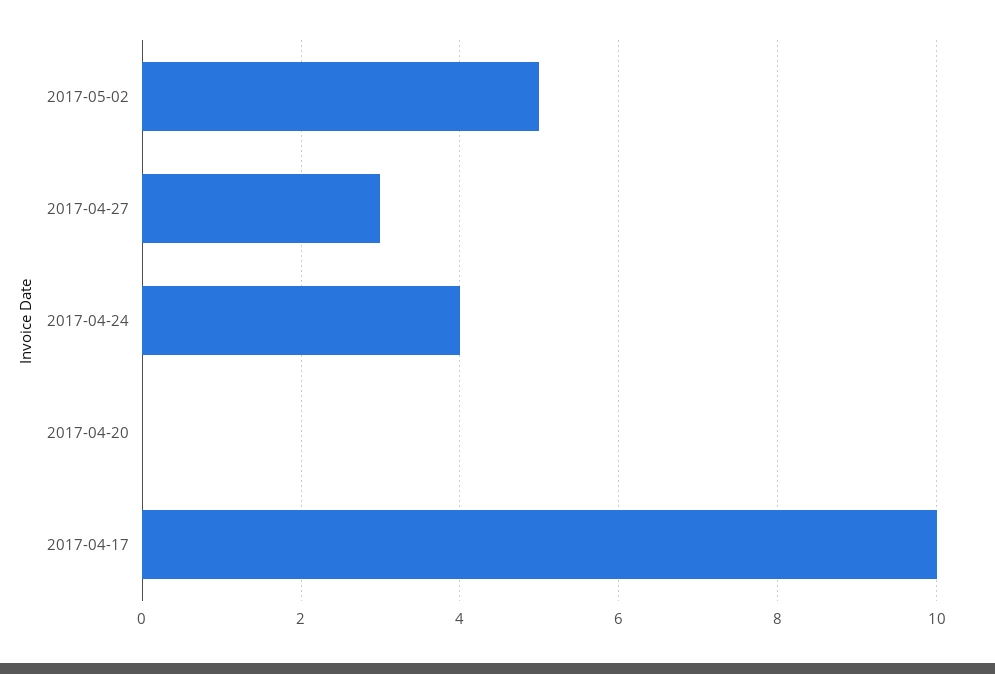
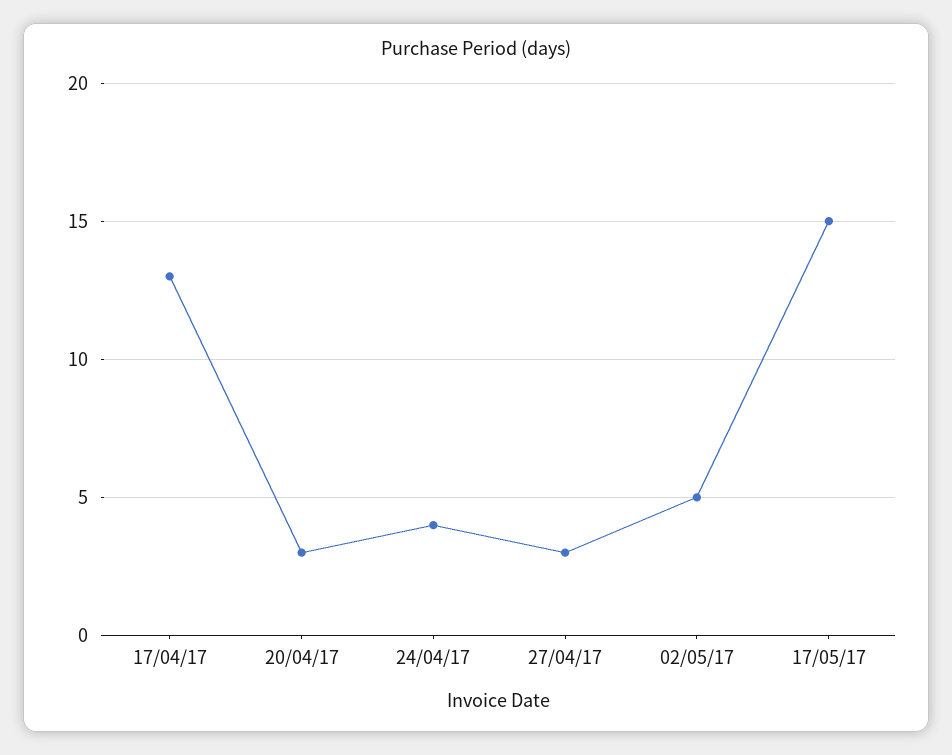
2017-04-20: 0 -> 3
2017-04-17: 10 -> 13
17/05/17: none -> 15

